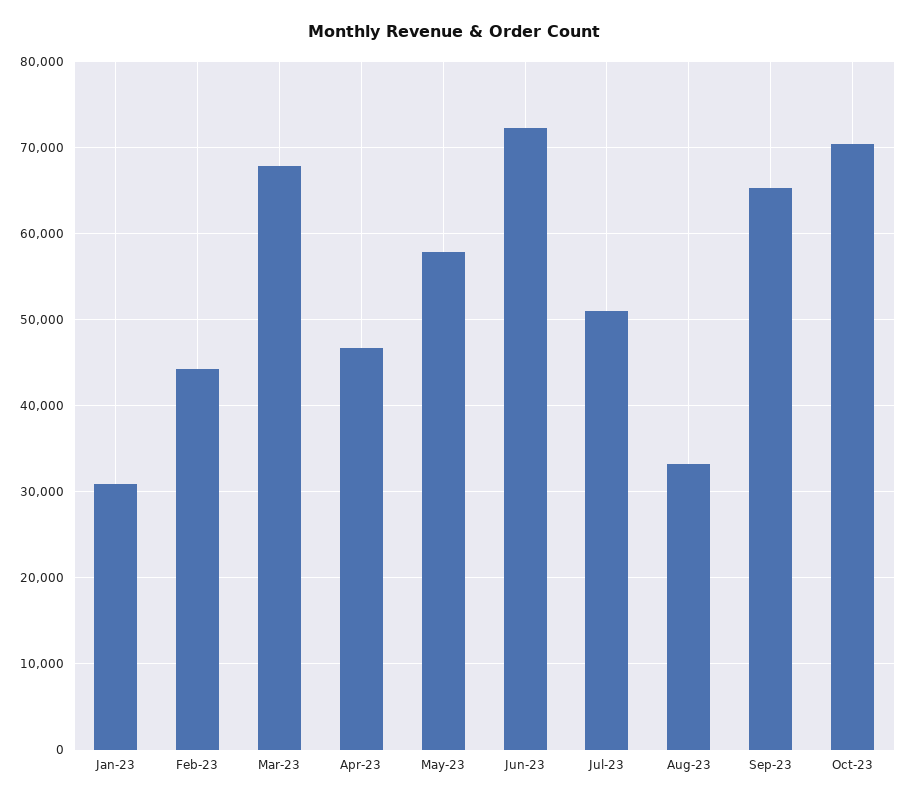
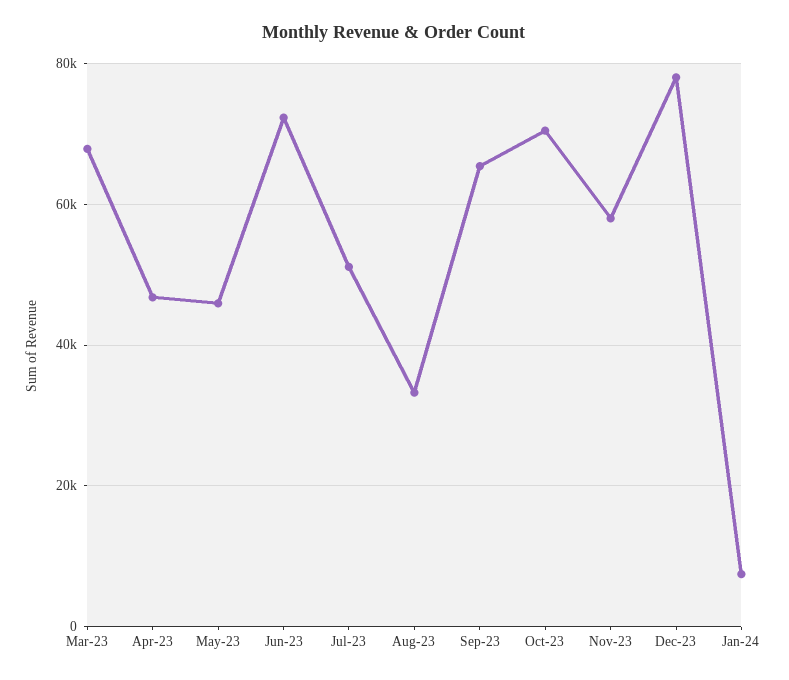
Jan-23: 31000 -> none
Feb-23: 44000 -> none
May-23: 58000 -> 46000
Nov-23: none -> 58000
Dec-23: none -> 78000
Jan-24: none -> 8000

